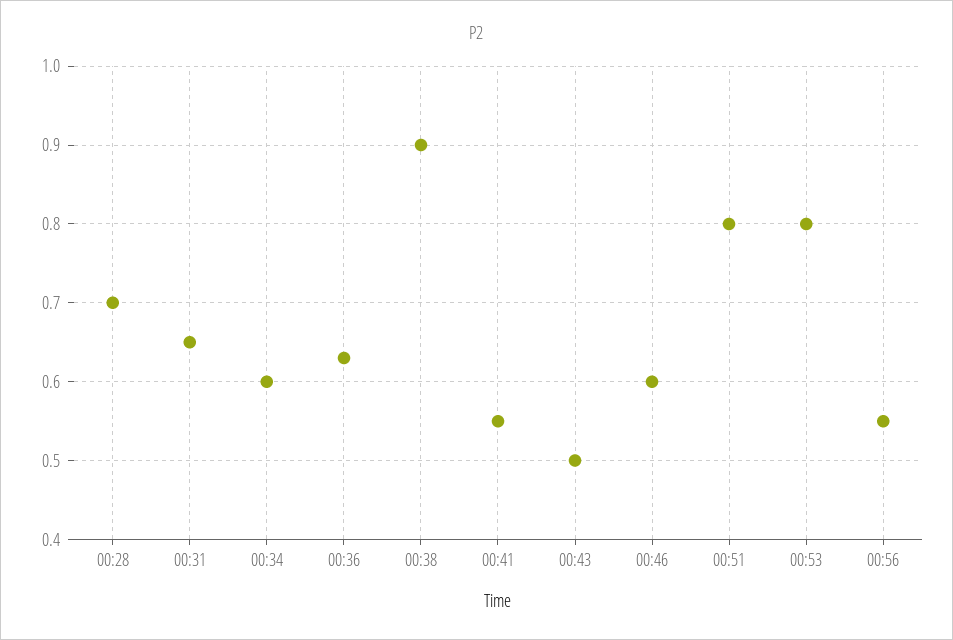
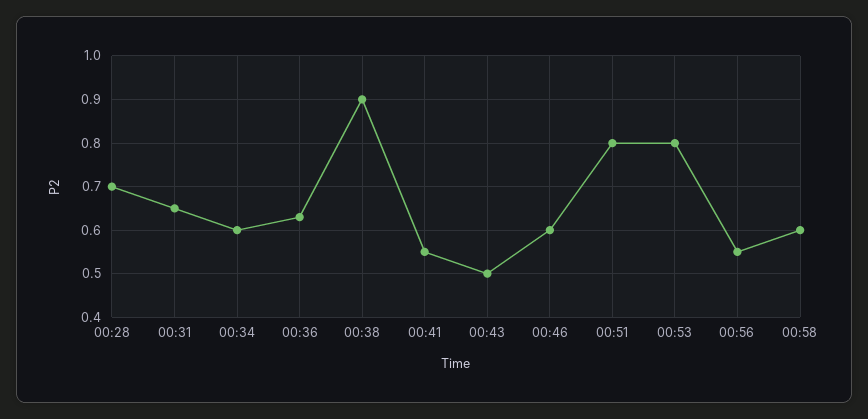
00:58: none -> 0.6

